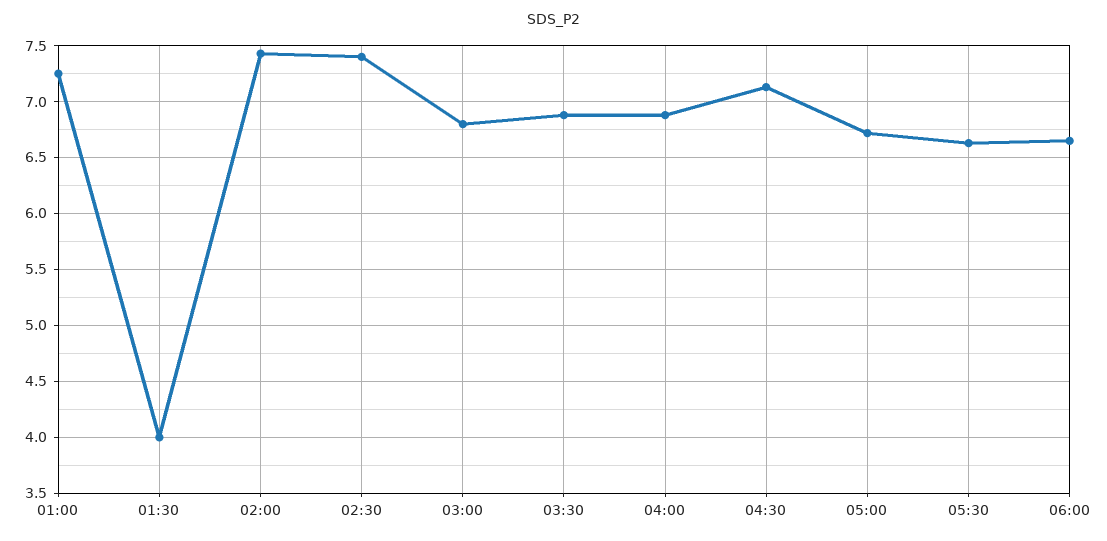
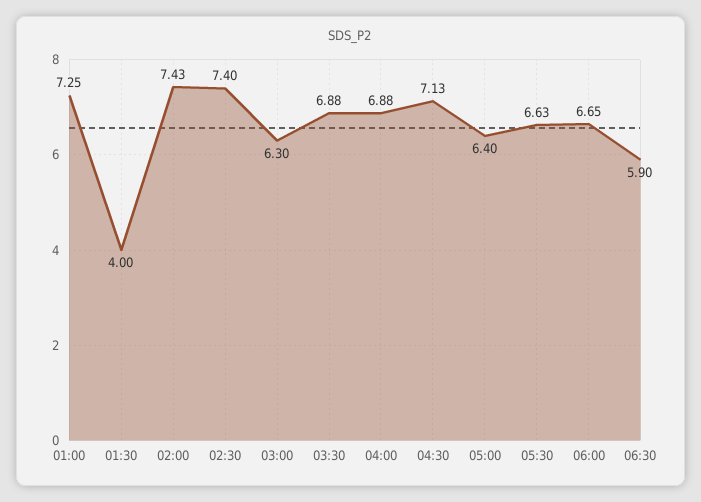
03:00: 6.8 -> 6.3
05:00: 6.7 -> 6.4
06:30: none -> 5.9

